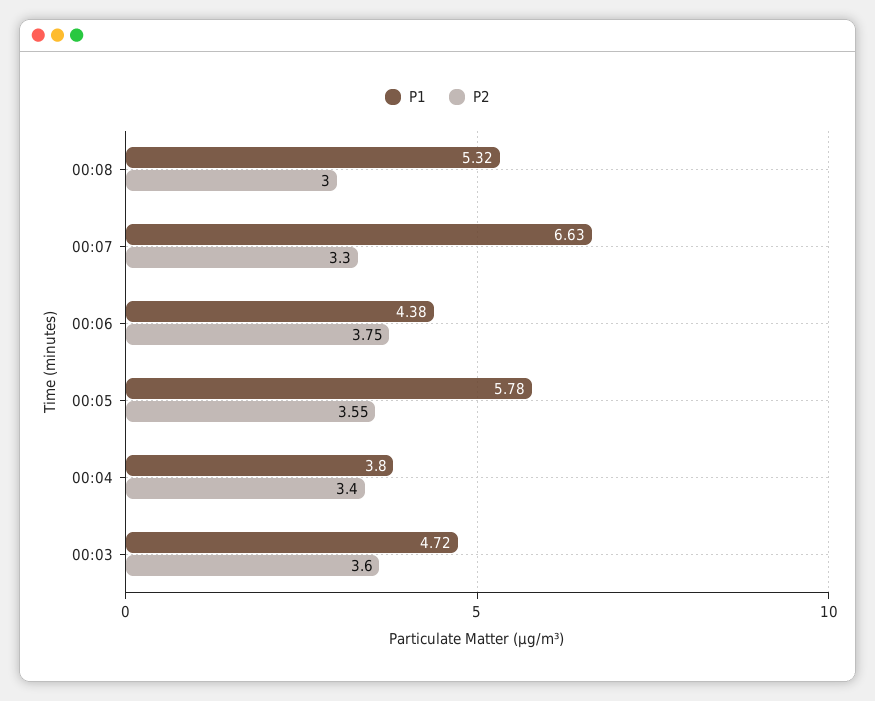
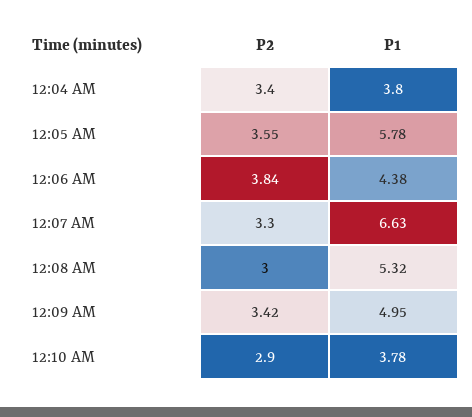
P2, 00:06: 3.75 -> 3.84
P1, 00:03: 4.72 -> none
P2, 00:03: 3.6 -> none
P2, 12:09 AM: none -> 3.42
P1, 12:09 AM: none -> 4.95
P2, 12:10 AM: none -> 2.9
P1, 12:10 AM: none -> 3.78

